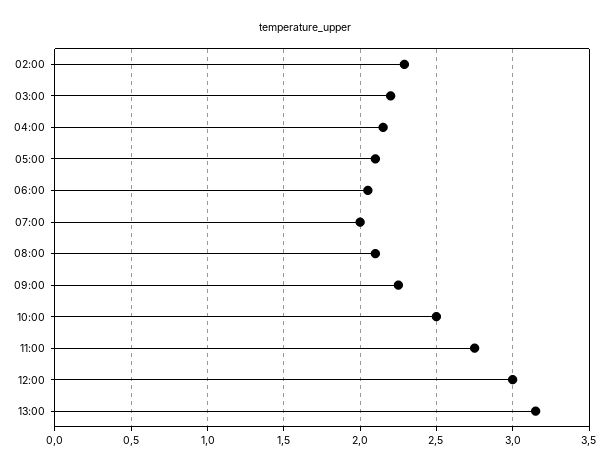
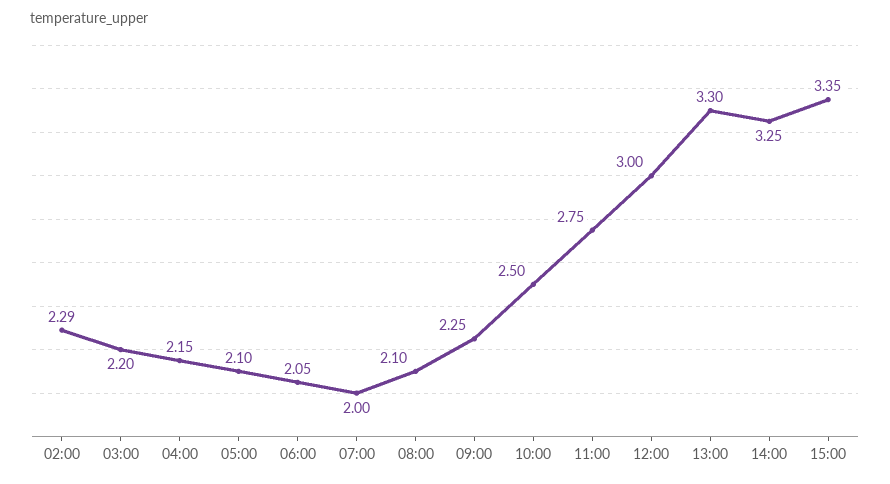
13:00: 3.15 -> 3.3
14:00: none -> 3.25
15:00: none -> 3.35

